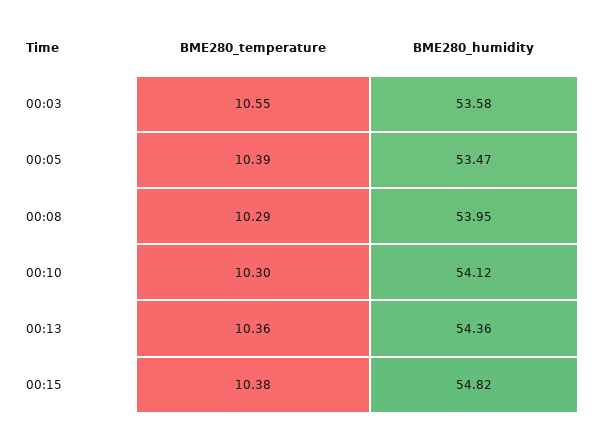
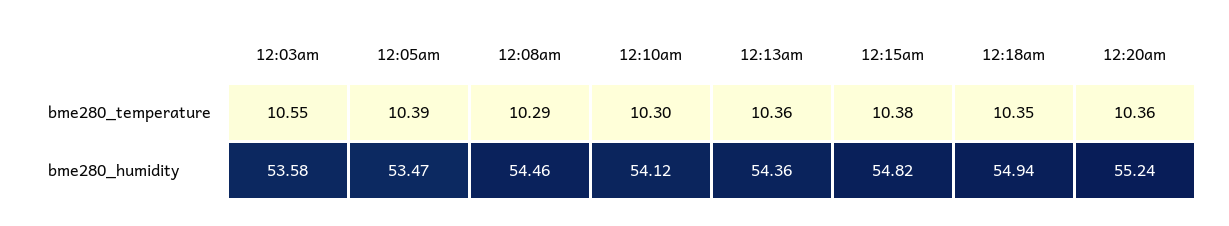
BME280_humidity, 00:08: 53.95 -> 54.46
BME280_temperature, 12:18am: none -> 10.35
BME280_temperature, 12:20am: none -> 10.36
BME280_humidity, 12:18am: none -> 54.94
BME280_humidity, 12:20am: none -> 55.24

